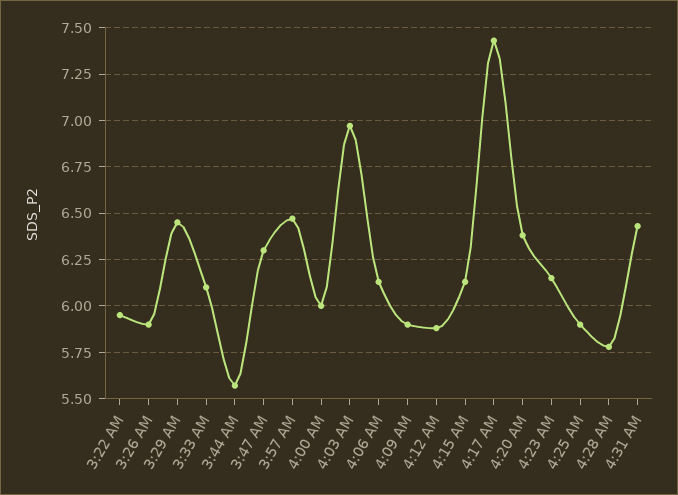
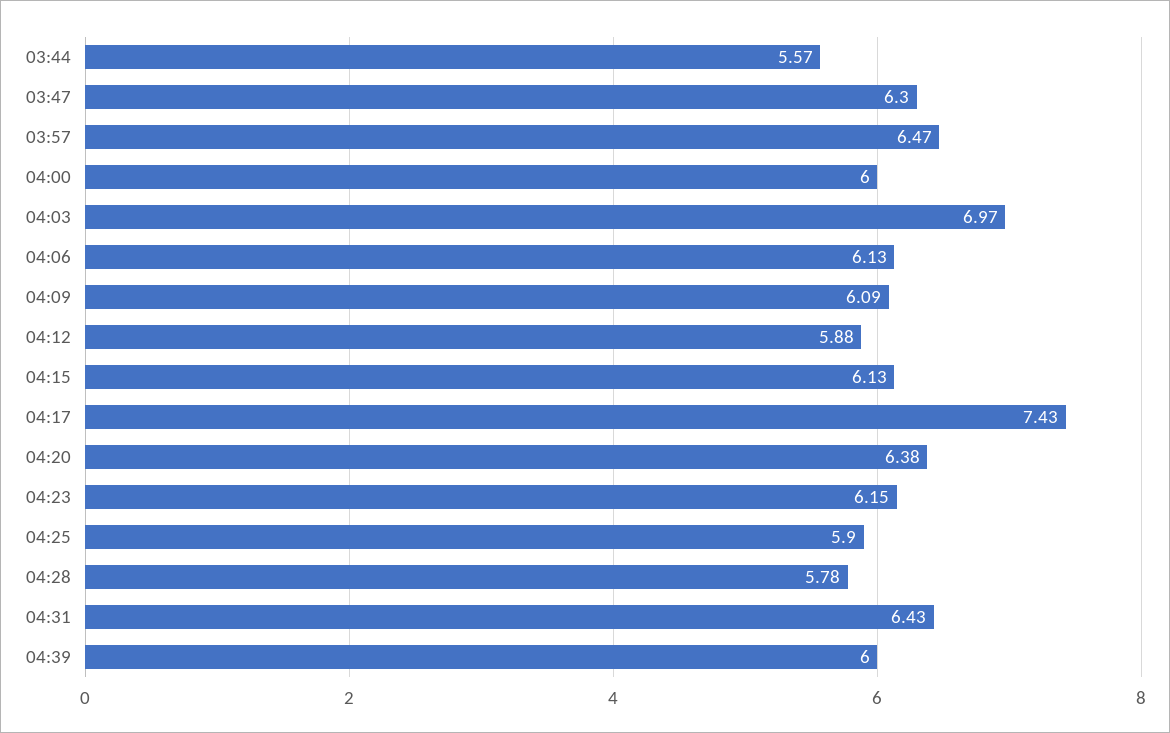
3:22 AM: 5.95 -> none
3:26 AM: 5.9 -> none
3:29 AM: 6.45 -> none
3:33 AM: 6.1 -> none
4:09 AM: 5.9 -> 6.09
04:39: none -> 6

